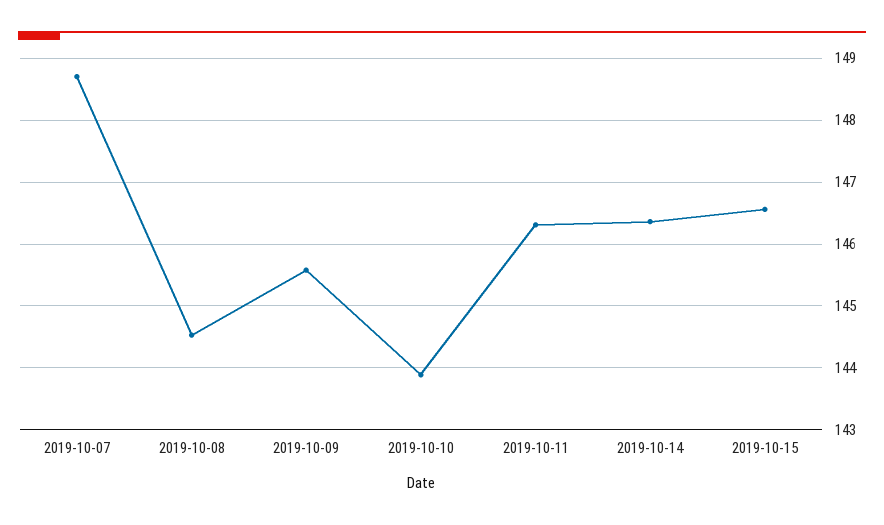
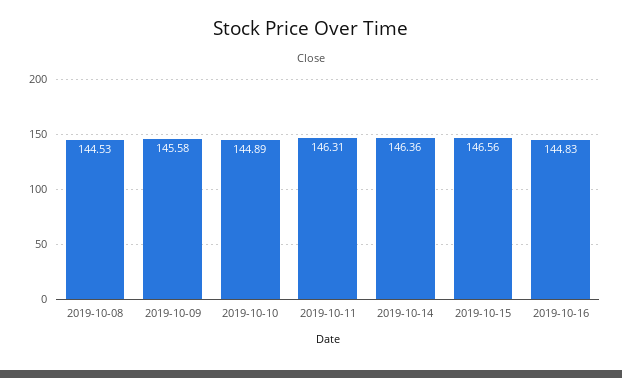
2019-10-07: 148.7 -> none
2019-10-10: 143.9 -> 144.89
2019-10-16: none -> 144.83

